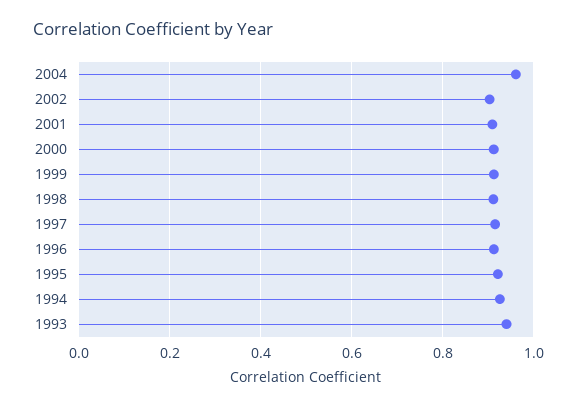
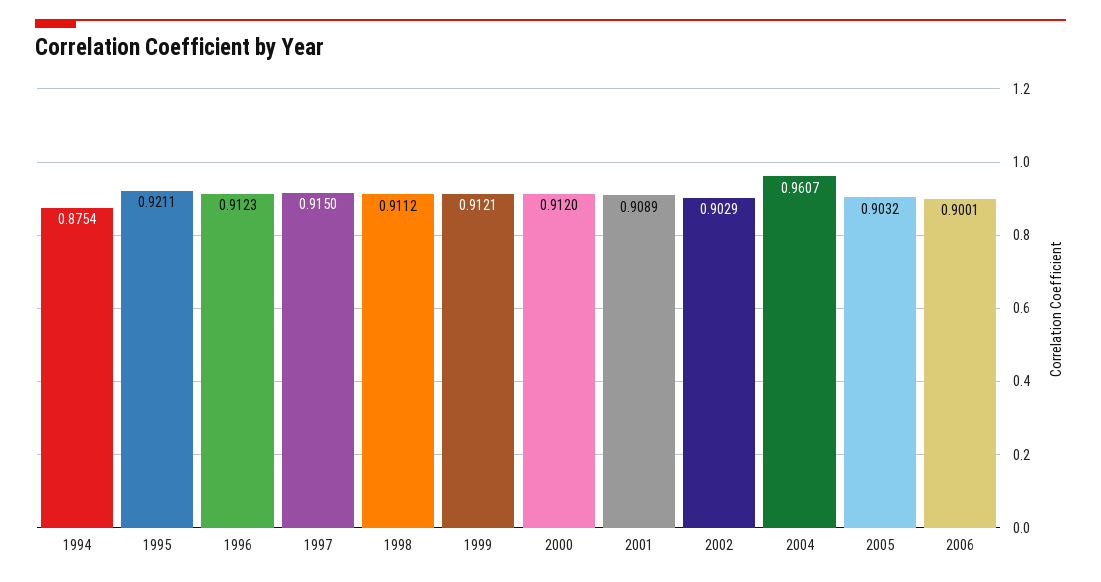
1994: 0.92 -> 0.8754
1993: 0.94 -> none
2005: none -> 0.9032
2006: none -> 0.9001

